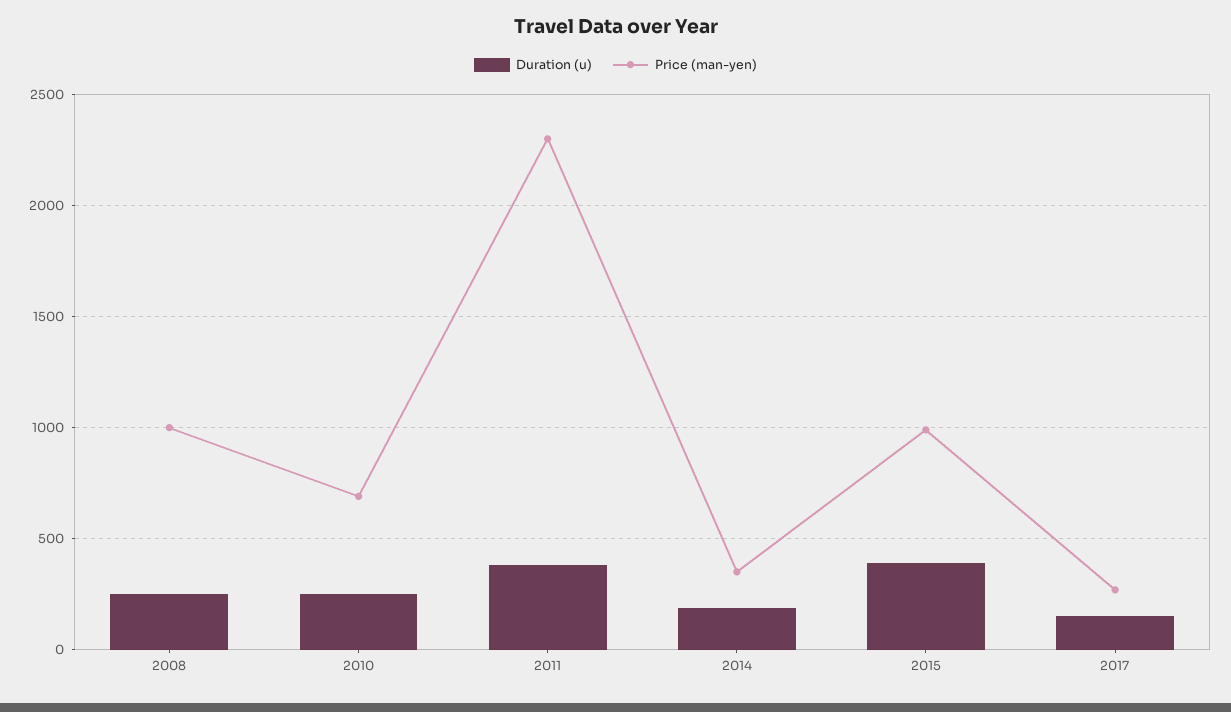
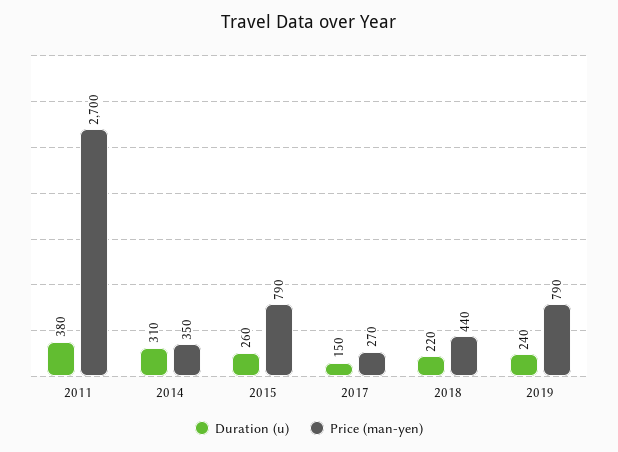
Duration (u), 2008: 250 -> none
Price (man-yen), 2008: 1000 -> none
Duration (u), 2010: 250 -> none
Price (man-yen), 2010: 700 -> none
Price (man-yen), 2011: 2300 -> 2700
Duration (u), 2014: 200 -> 310
Duration (u), 2015: 400 -> 260
Price (man-yen), 2015: 1000 -> 790
Duration (u), 2018: none -> 220
Price (man-yen), 2018: none -> 440
Duration (u), 2019: none -> 240
Price (man-yen), 2019: none -> 790

